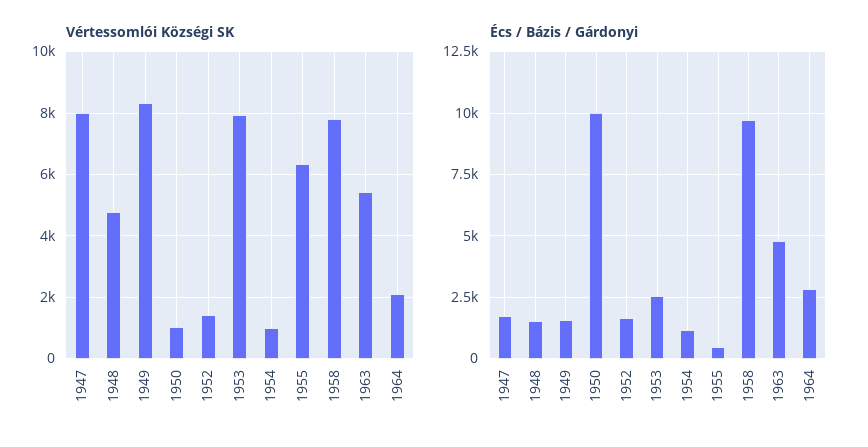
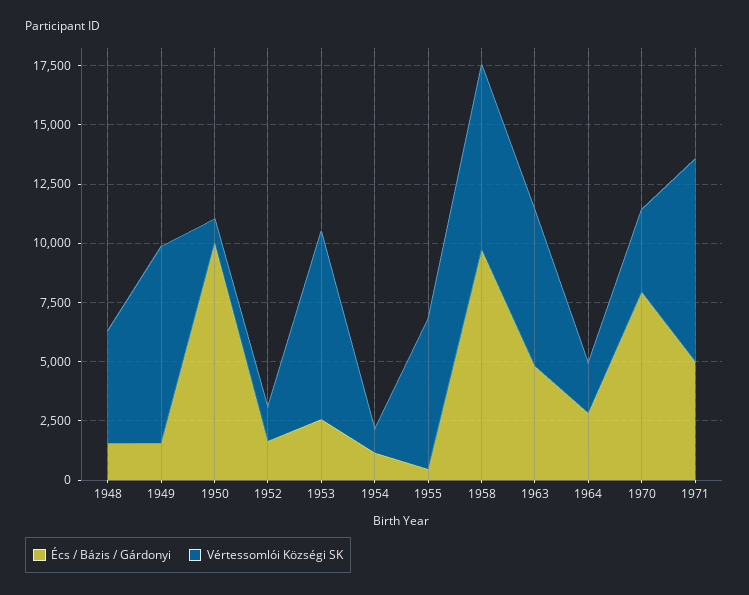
Vértessomlói Községi SK, 1947: 8000 -> none
Vértessomlói Községi SK, 1963: 5400 -> 6500
Écs / Bázis / Gárdonyi, 1947: 1750 -> none
Écs / Bázis / Gárdonyi, 1970: none -> 8000
Vértessomlói Községi SK, 1970: none -> 3500
Écs / Bázis / Gárdonyi, 1971: none -> 5000
Vértessomlói Községi SK, 1971: none -> 8500

